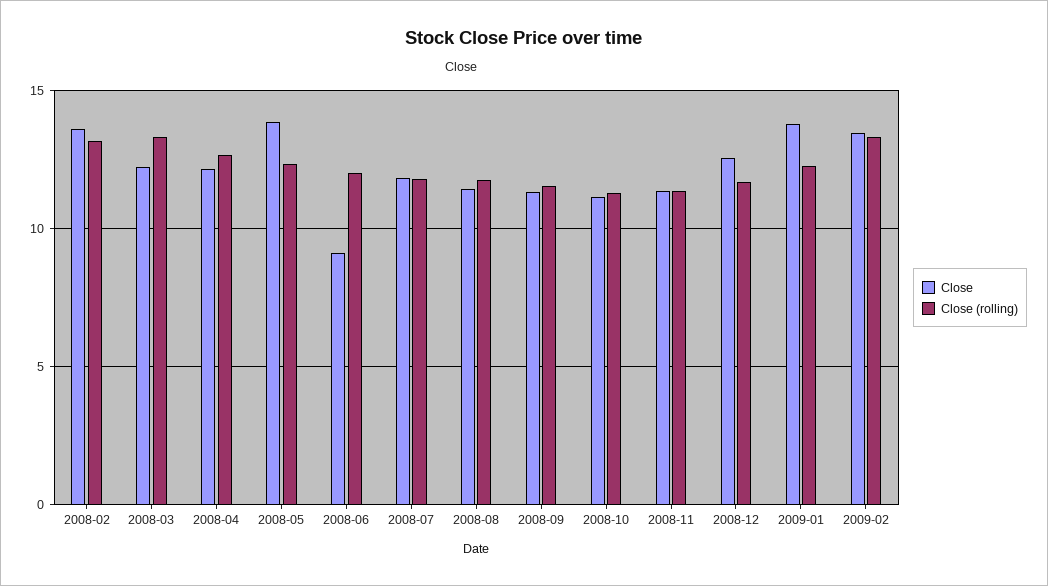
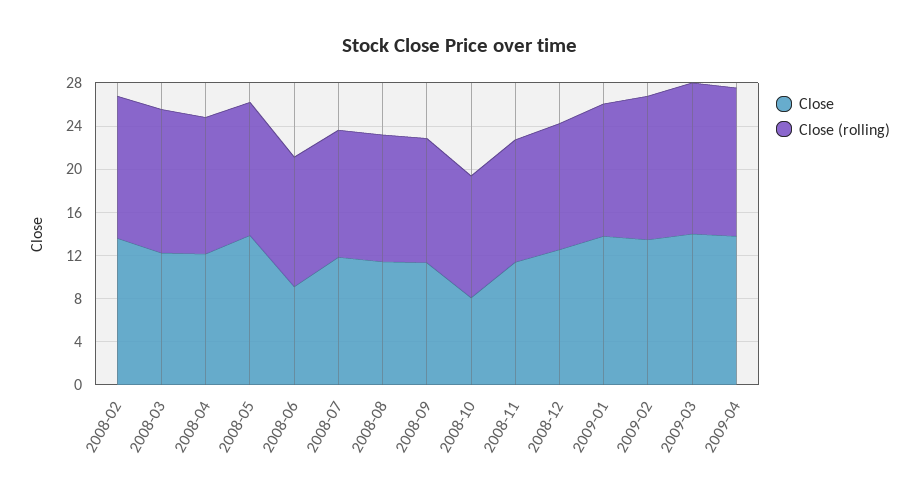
Close, 2008-10: 11 -> 8
Close, 2009-03: none -> 14
Close (rolling), 2009-03: none -> 14
Close, 2009-04: none -> 14
Close (rolling), 2009-04: none -> 14

